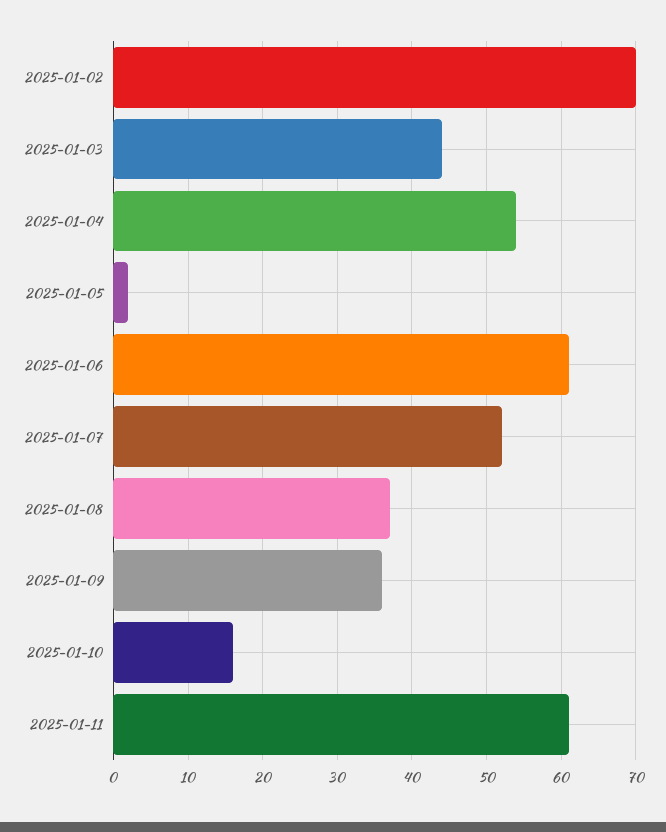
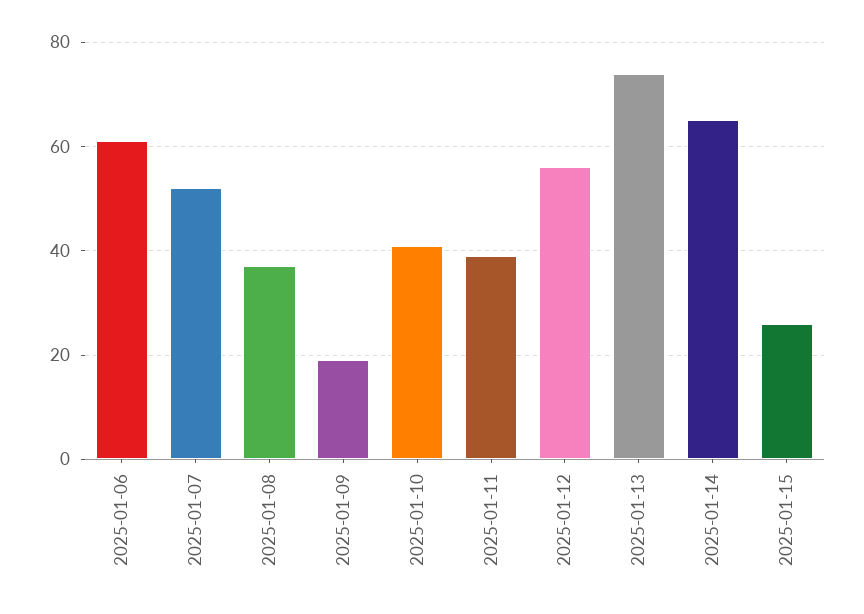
2025-01-02: 70 -> none
2025-01-03: 44 -> none
2025-01-04: 54 -> none
2025-01-05: 2 -> none
2025-01-09: 36 -> 20
2025-01-10: 16 -> 40
2025-01-11: 61 -> 40
2025-01-12: none -> 55
2025-01-13: none -> 75
2025-01-14: none -> 65
2025-01-15: none -> 25

